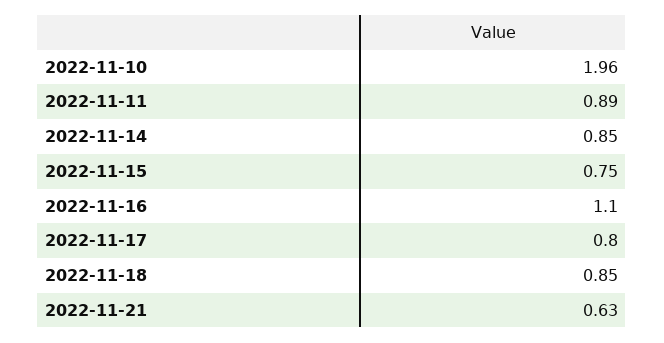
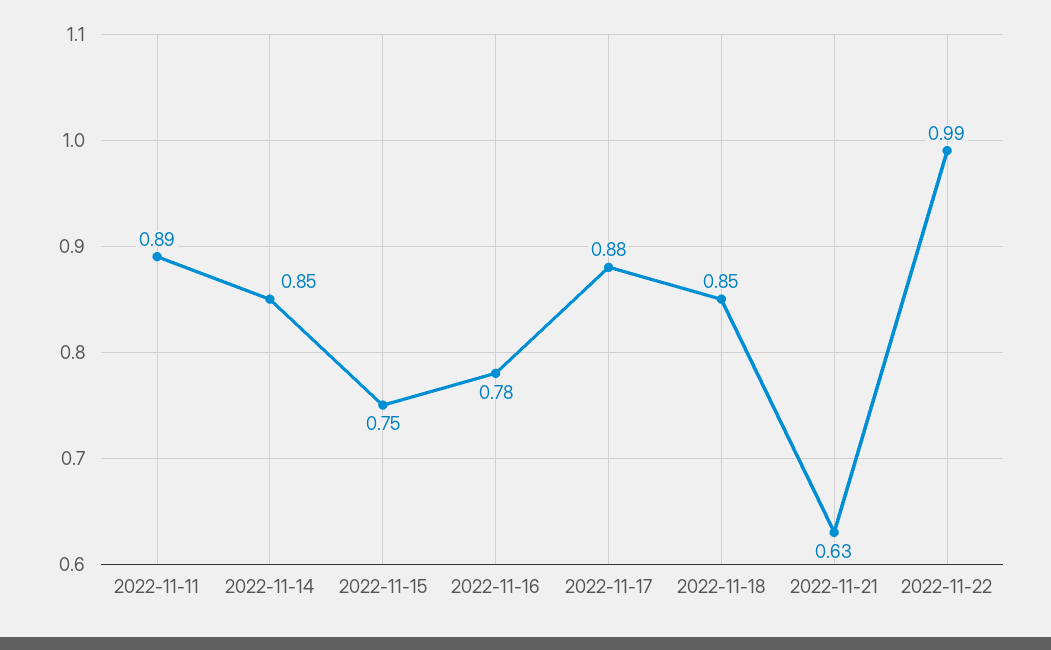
2022-11-10: 1.96 -> none
2022-11-16: 1.1 -> 0.78
2022-11-17: 0.8 -> 0.88
2022-11-22: none -> 0.99

